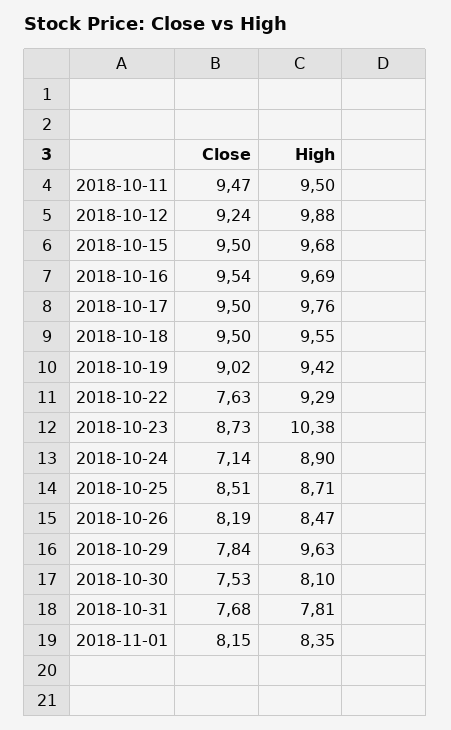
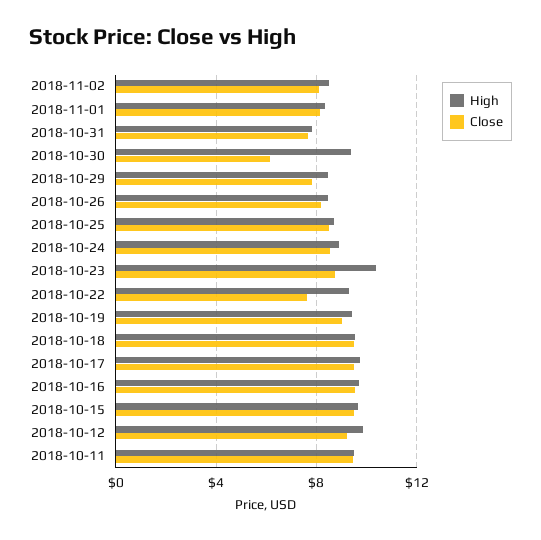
Close, 2018-10-24: 7.14 -> 8.5
High, 2018-10-29: 9.63 -> 8.5
Close, 2018-10-30: 7.53 -> 6
High, 2018-10-30: 8.1 -> 9.5
High, 2018-11-02: none -> 8.5
Close, 2018-11-02: none -> 8

